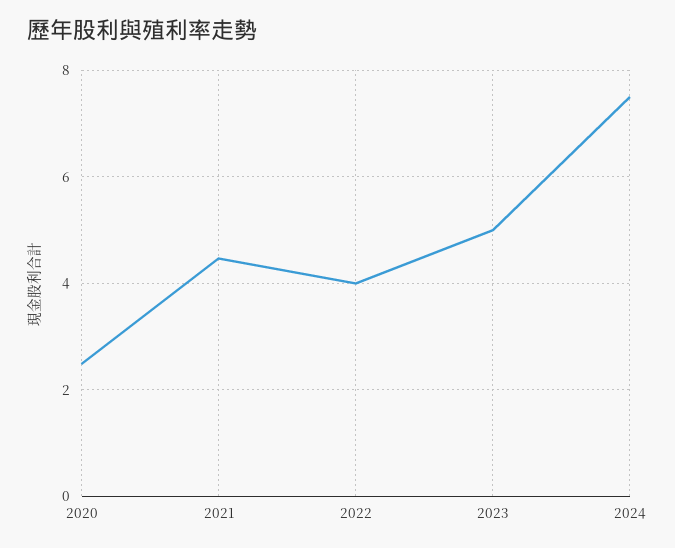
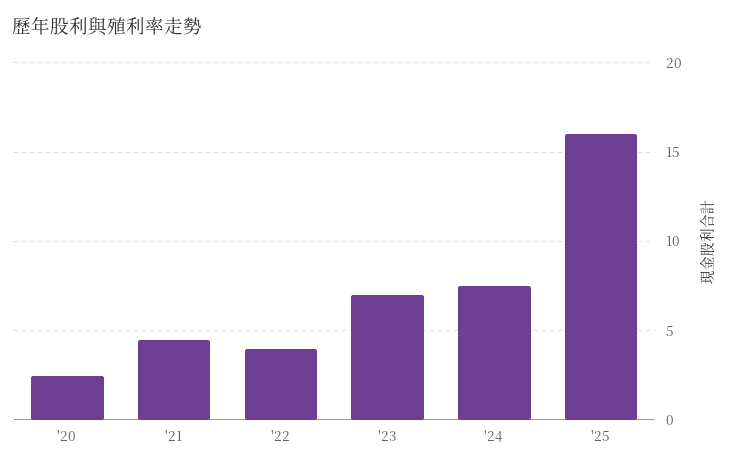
2023: 5 -> 7
'25: none -> 16

